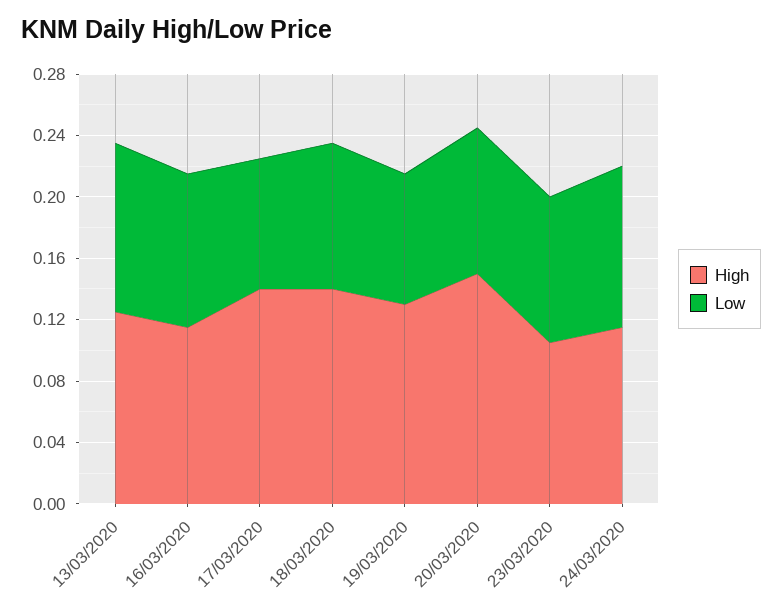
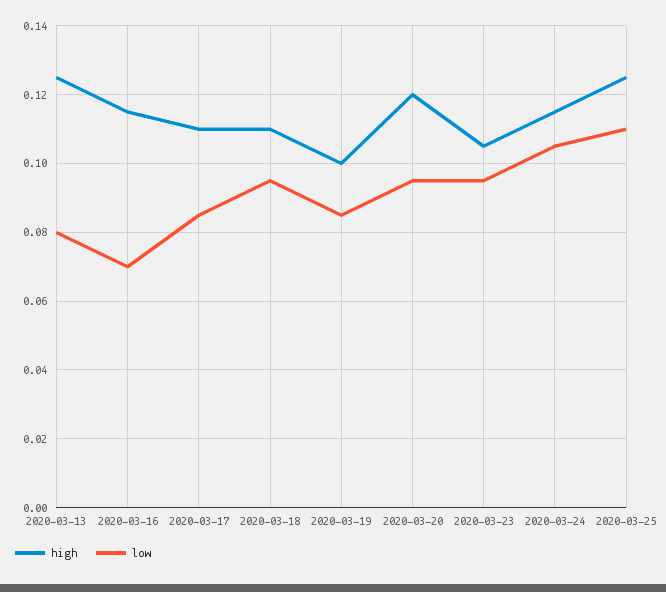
Low, 13/03/2020: 0.11 -> 0.08
Low, 16/03/2020: 0.1 -> 0.07
High, 17/03/2020: 0.14 -> 0.11
High, 18/03/2020: 0.14 -> 0.11
High, 19/03/2020: 0.13 -> 0.1
High, 20/03/2020: 0.15 -> 0.12
High, 2020-03-25: none -> 0.125
Low, 2020-03-25: none -> 0.11

